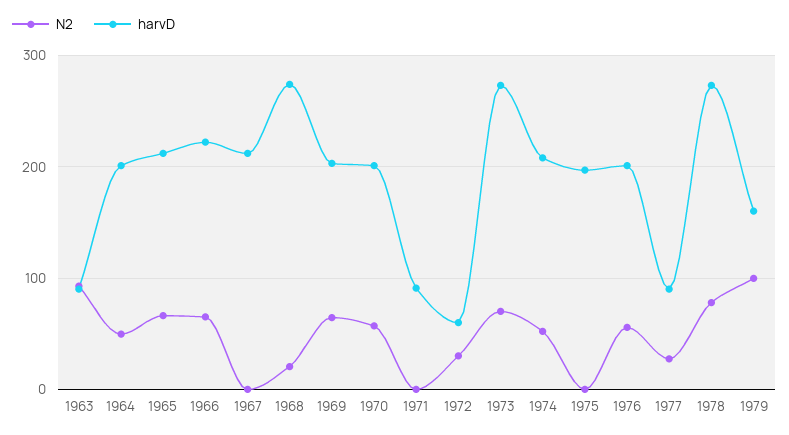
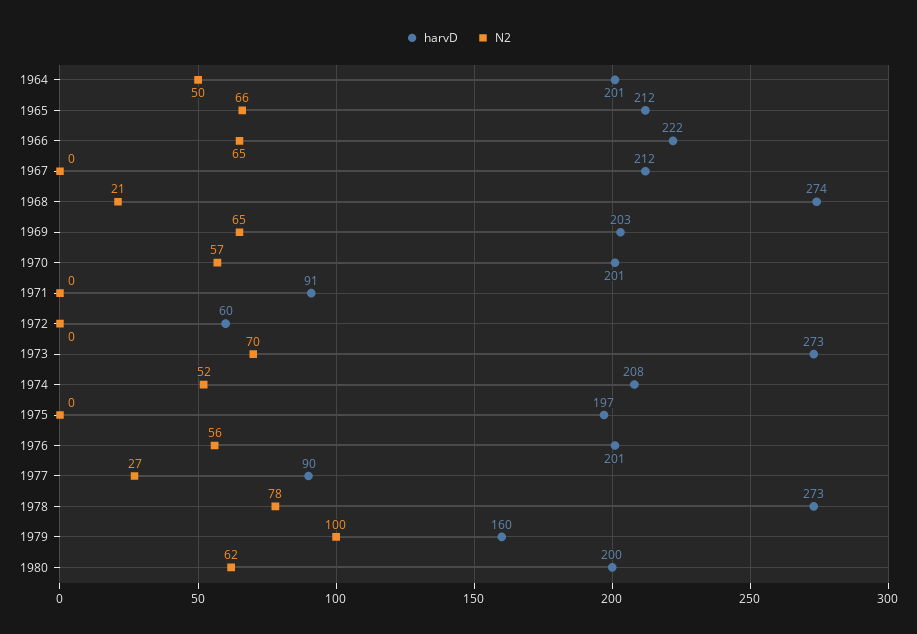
N2, 1963: 90 -> none
harvD, 1963: 90 -> none
N2, 1972: 30 -> 0
harvD, 1980: none -> 200
N2, 1980: none -> 62

